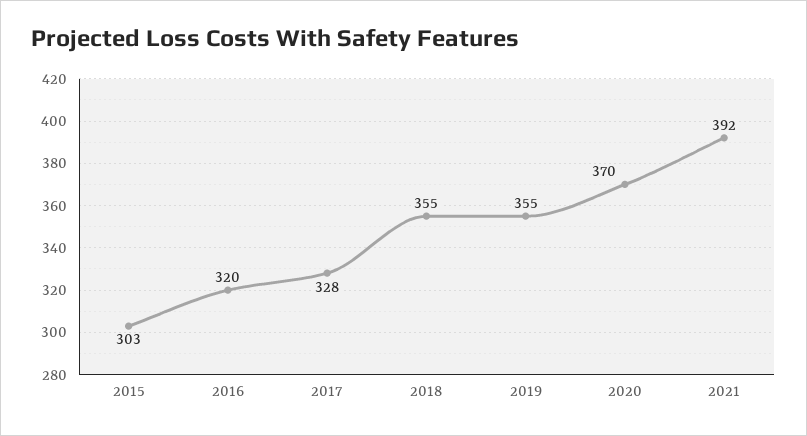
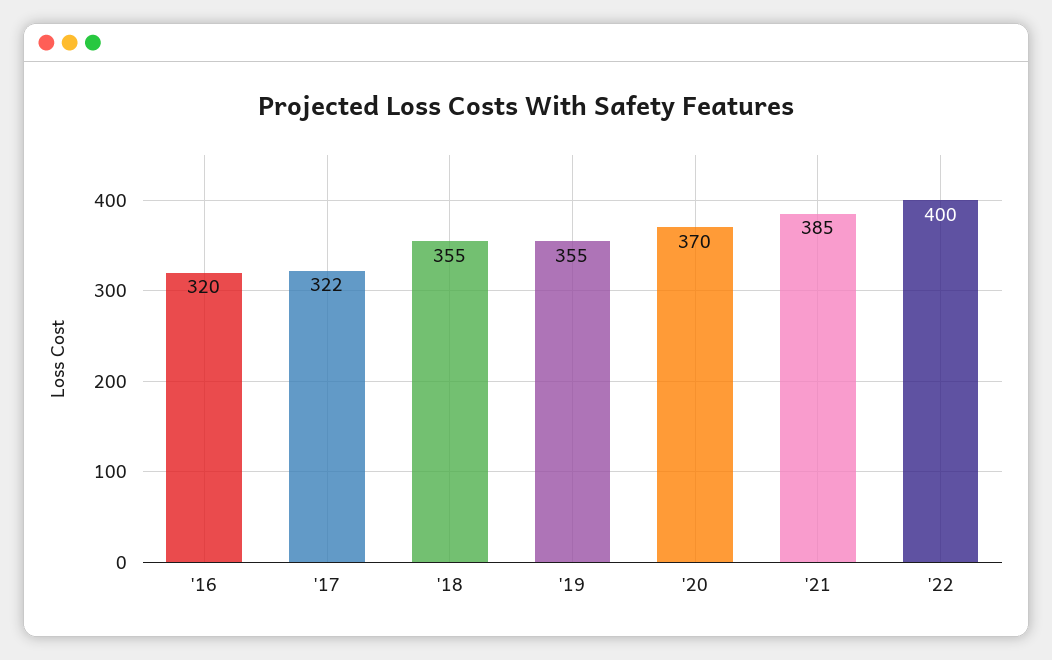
2015: 303 -> none
2017: 328 -> 322
2021: 392 -> 385
'22: none -> 400

